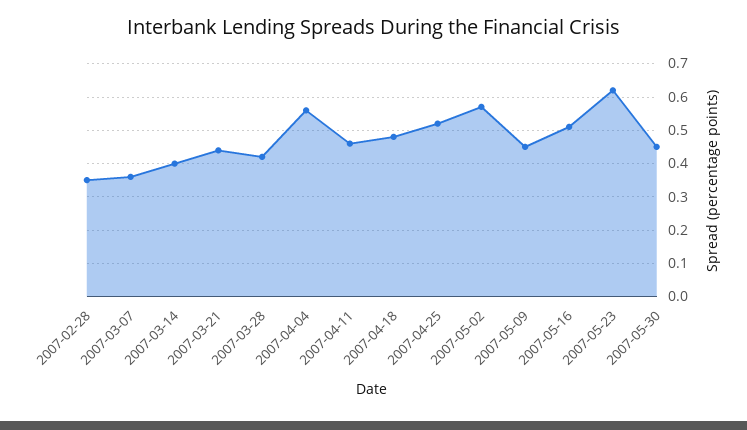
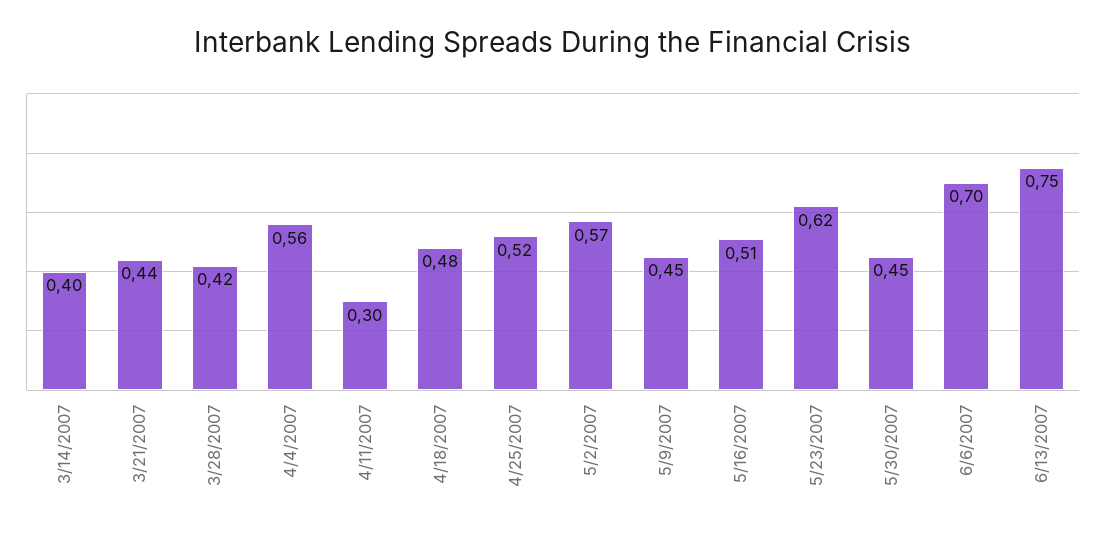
2007-02-28: 0.35 -> none
2007-03-07: 0.35 -> none
2007-04-11: 0.45 -> 0.3
6/6/2007: none -> 0.7
6/13/2007: none -> 0.75

